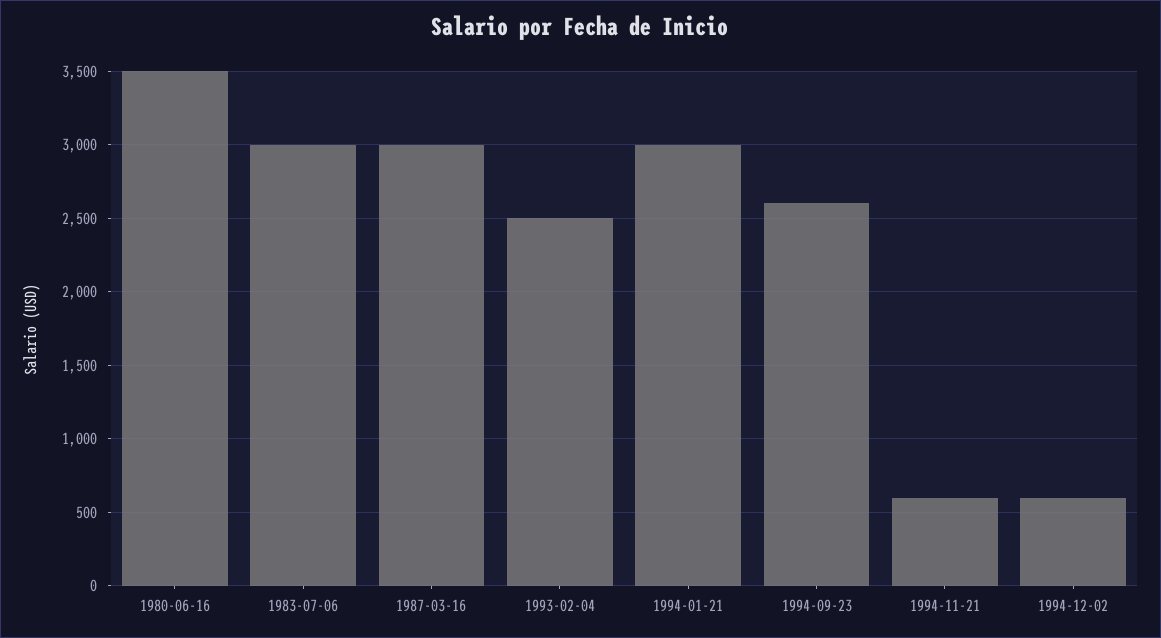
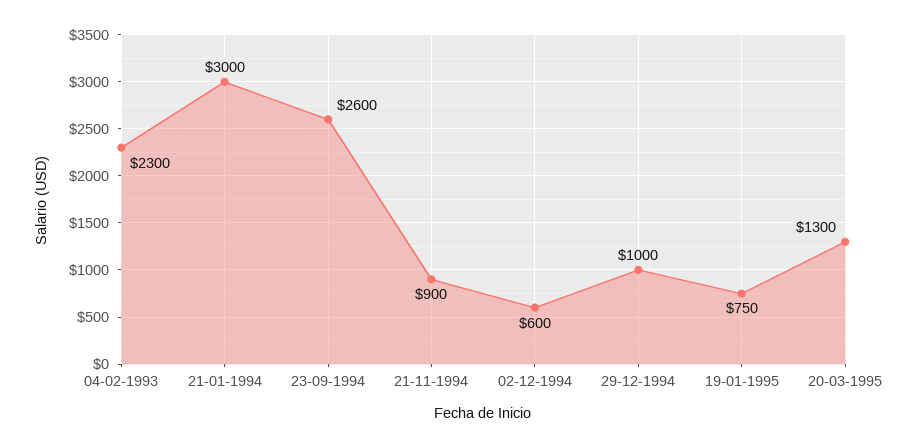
1980-06-16: 3500 -> none
1983-07-06: 3000 -> none
1987-03-16: 3000 -> none
1993-02-04: 2500 -> 2300
1994-11-21: 600 -> 900
29-12-1994: none -> 1000
19-01-1995: none -> 750
20-03-1995: none -> 1300

